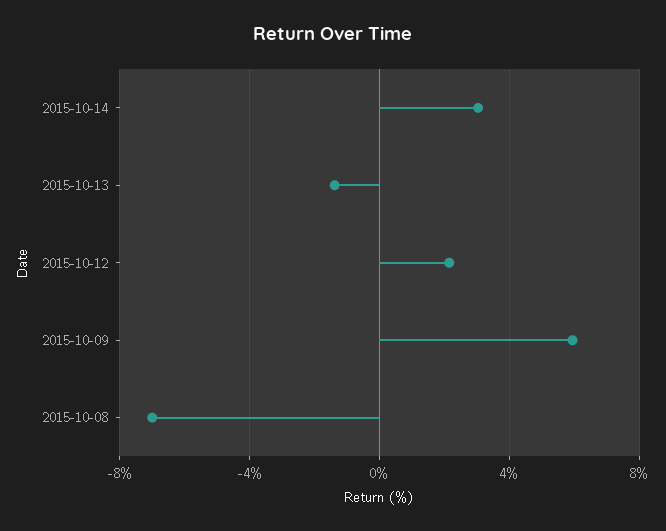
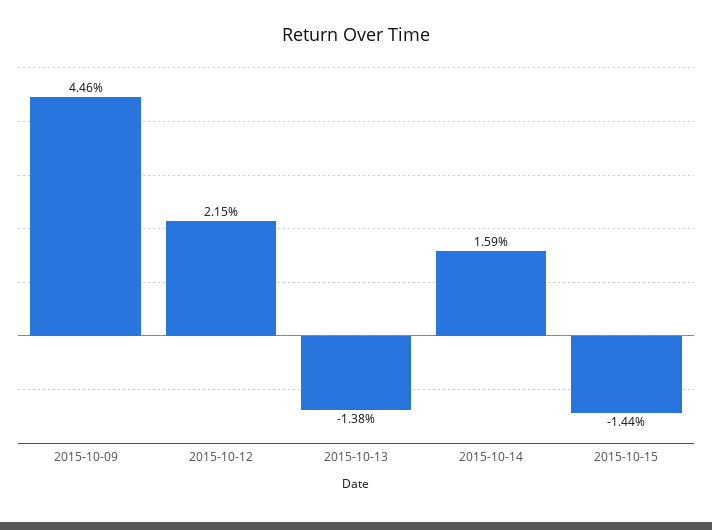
2015-10-14: 3 -> 1.59
2015-10-09: 6 -> 4.46
2015-10-08: -7 -> none
2015-10-15: none -> -1.44

